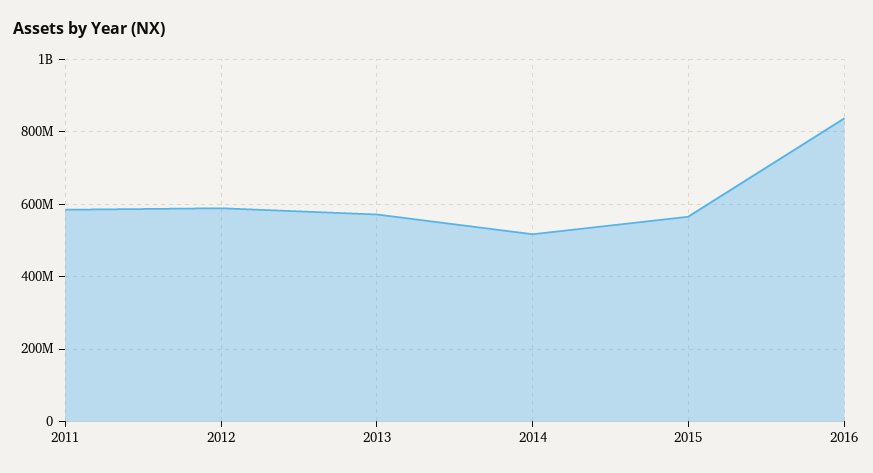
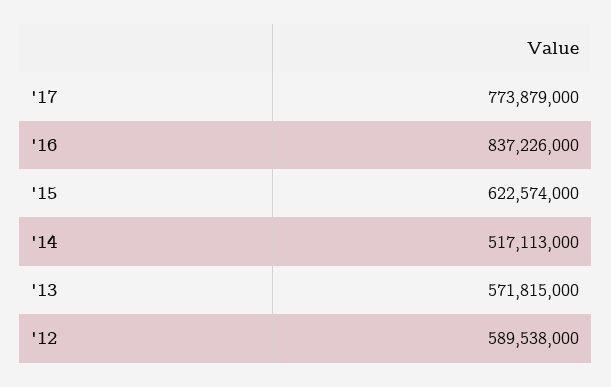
2011: 580000000 -> none
2015: 560000000 -> 622574000
'17: none -> 773879000

